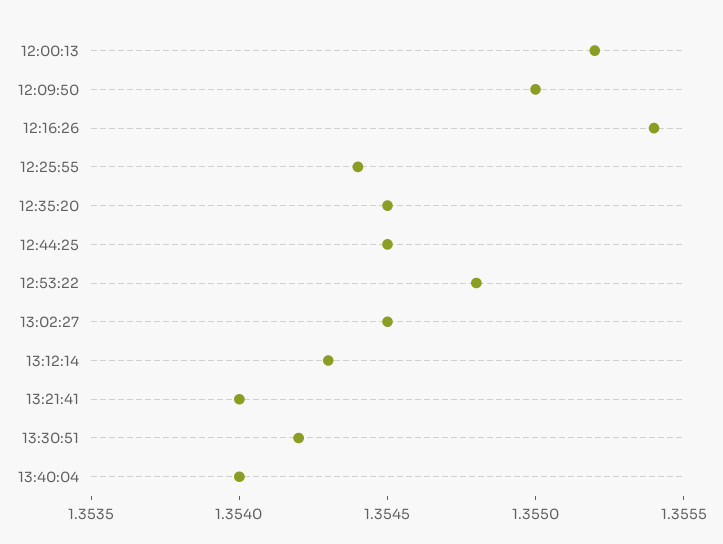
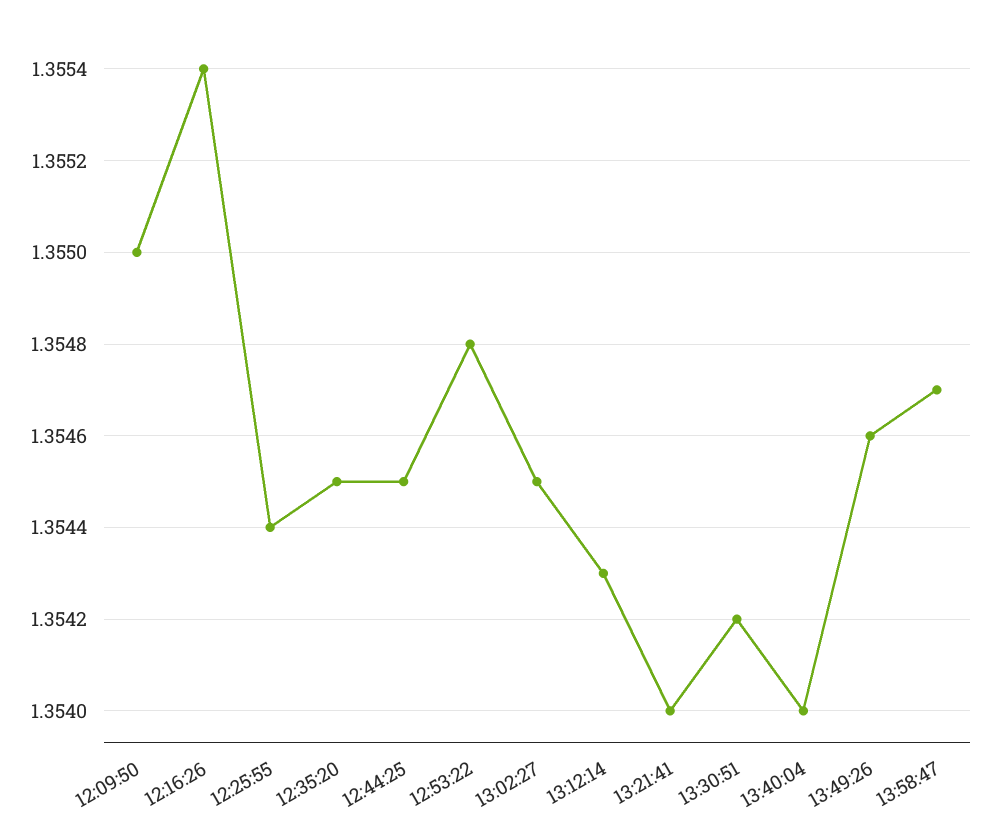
12:00:13: 1.3552 -> none
13:49:26: none -> 1.3546
13:58:47: none -> 1.3547

